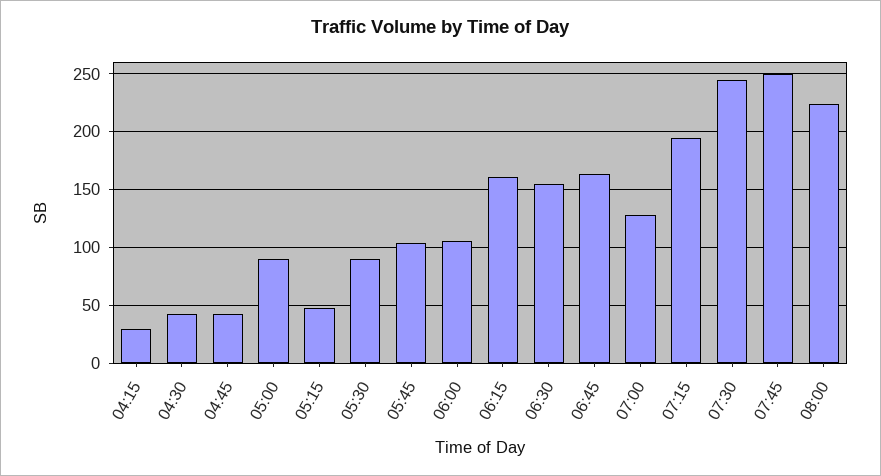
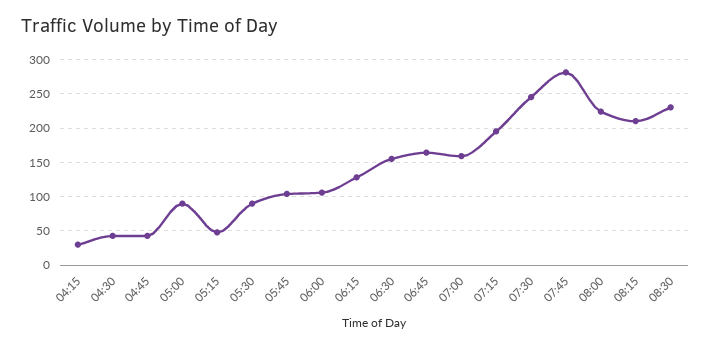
06:15: 160 -> 130
07:00: 130 -> 160
07:45: 250 -> 280
08:15: none -> 210
08:30: none -> 230

